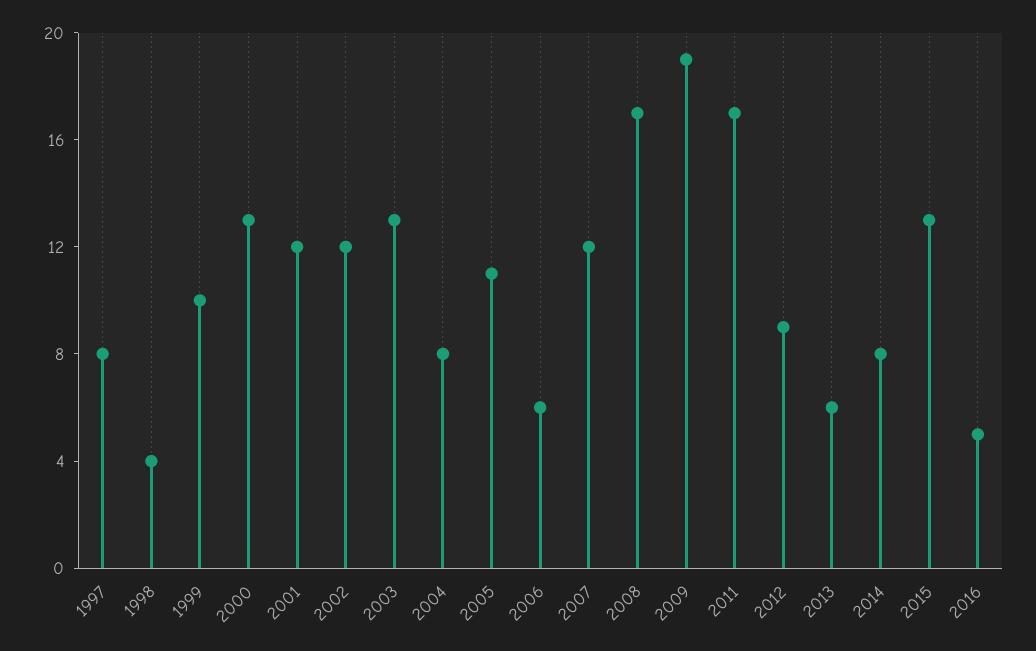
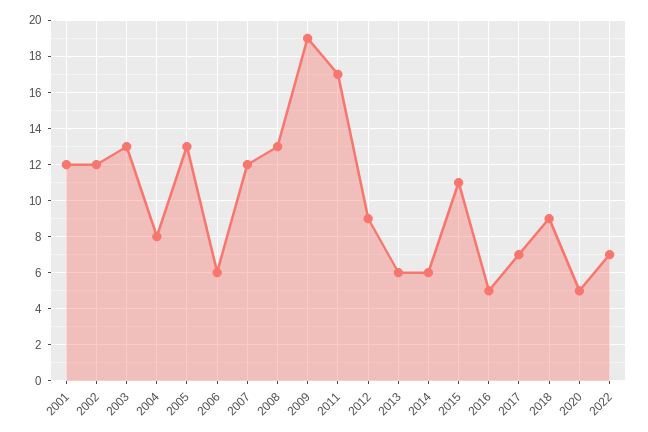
1997: 8 -> none
1998: 4 -> none
1999: 10 -> none
2000: 13 -> none
2005: 11 -> 13
2008: 17 -> 13
2014: 8 -> 6
2015: 13 -> 11
2017: none -> 7
2018: none -> 9
2020: none -> 5
2022: none -> 7

